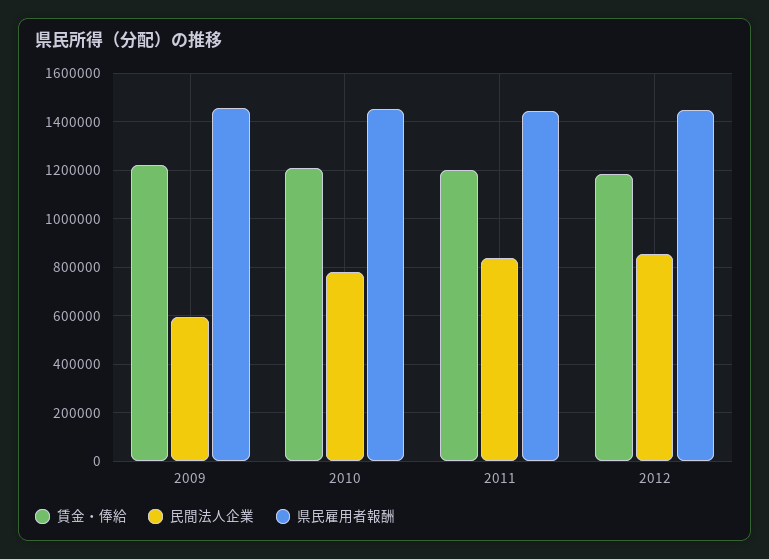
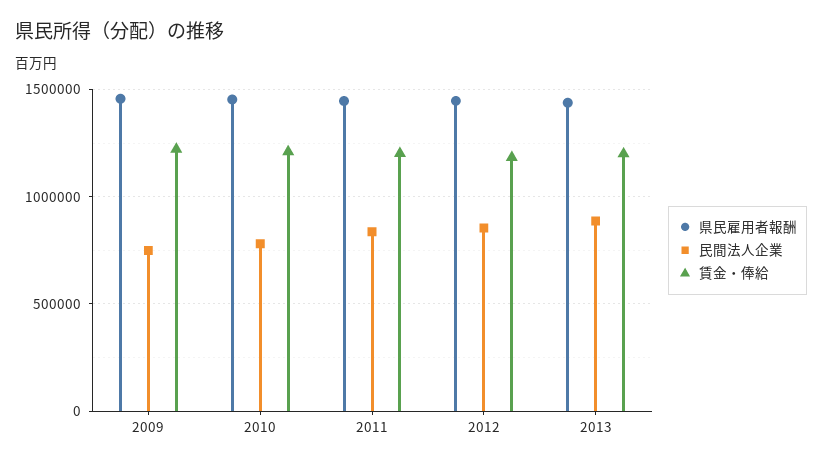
民間法人企業, 2009: 600000 -> 750000
県民雇用者報酬, 2013: none -> 1450000
民間法人企業, 2013: none -> 900000
賃金・俸給, 2013: none -> 1200000

